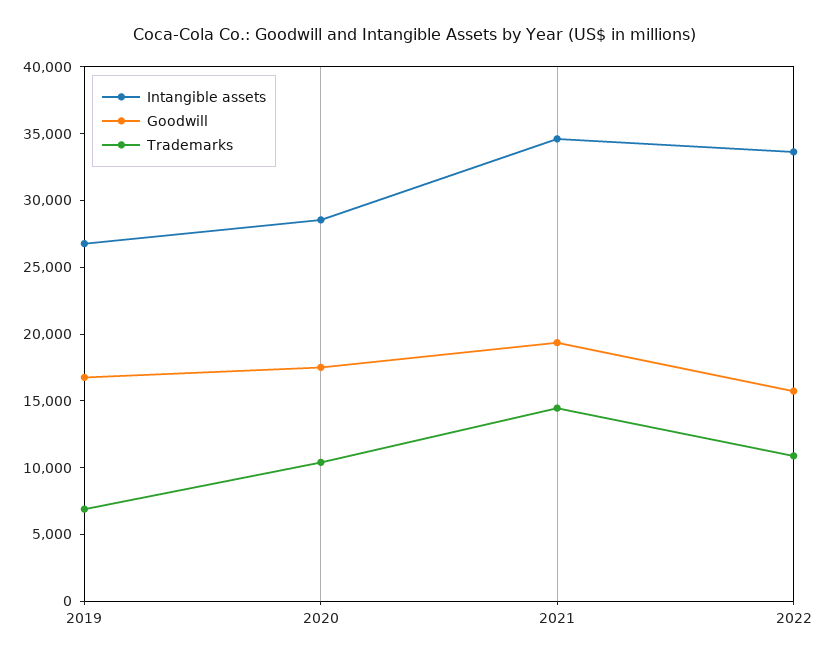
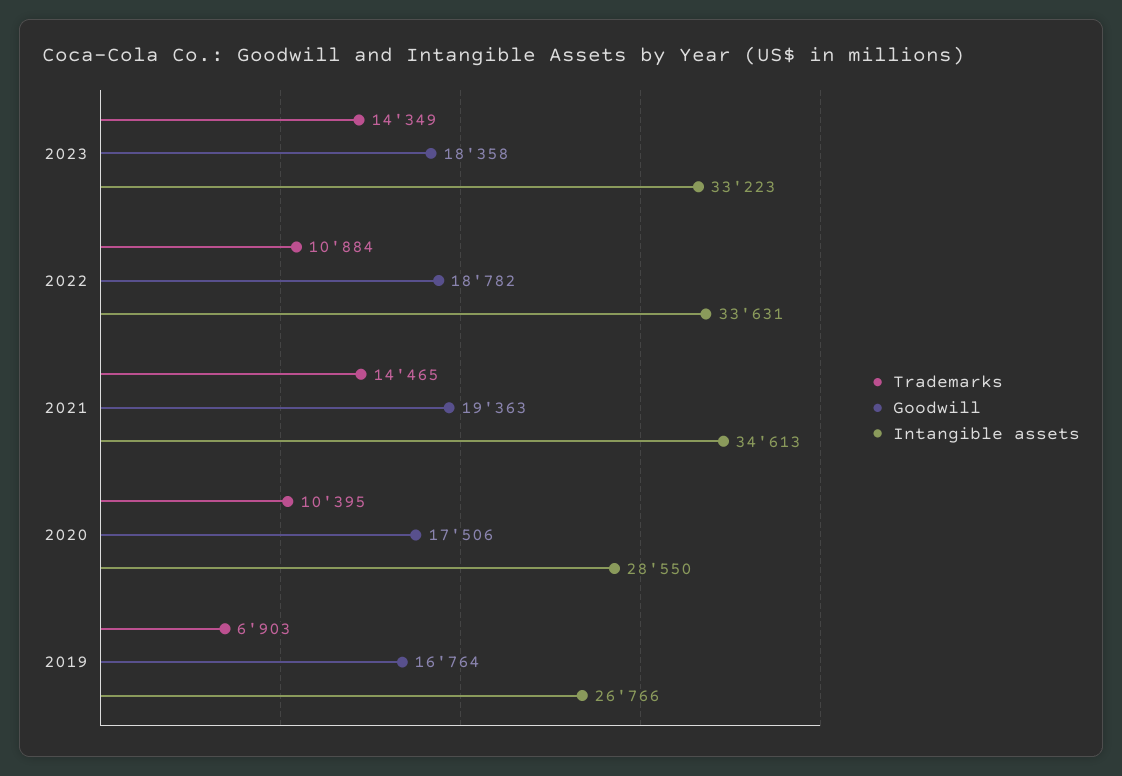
Goodwill, 2022: 16000 -> 18782
Trademarks, 2023: none -> 14349
Goodwill, 2023: none -> 18358
Intangible assets, 2023: none -> 33223

